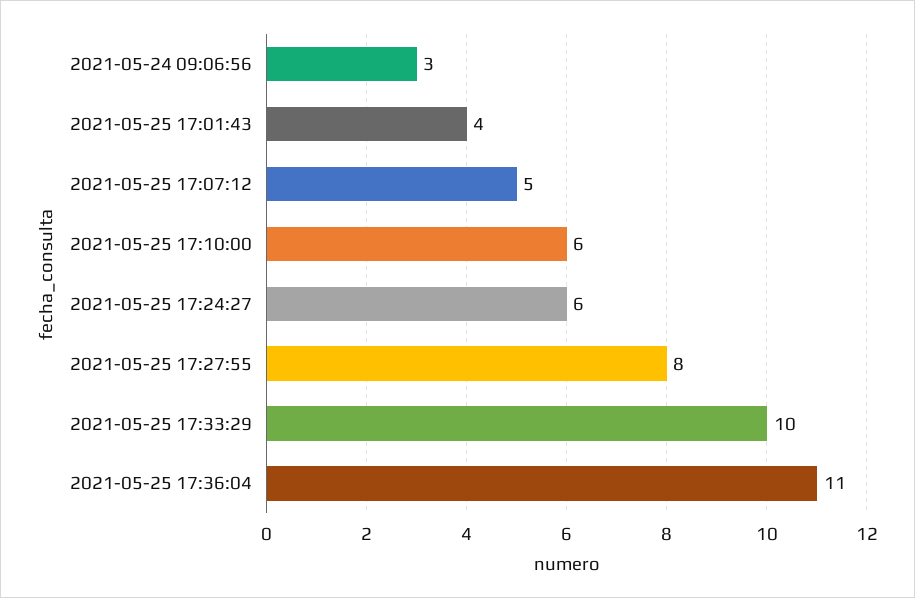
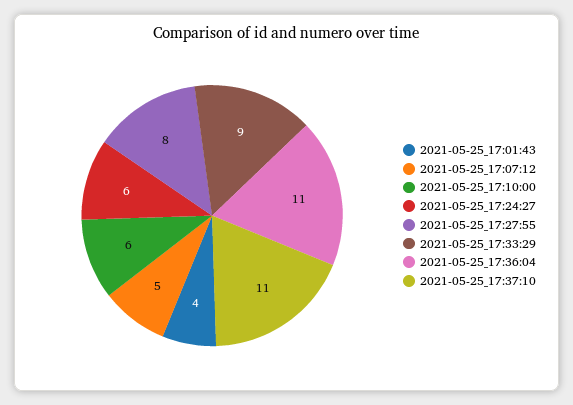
2021-05-24 09:06:56: 3 -> none
2021-05-25 17:33:29: 10 -> 9
2021-05-25_17:37:10: none -> 11

